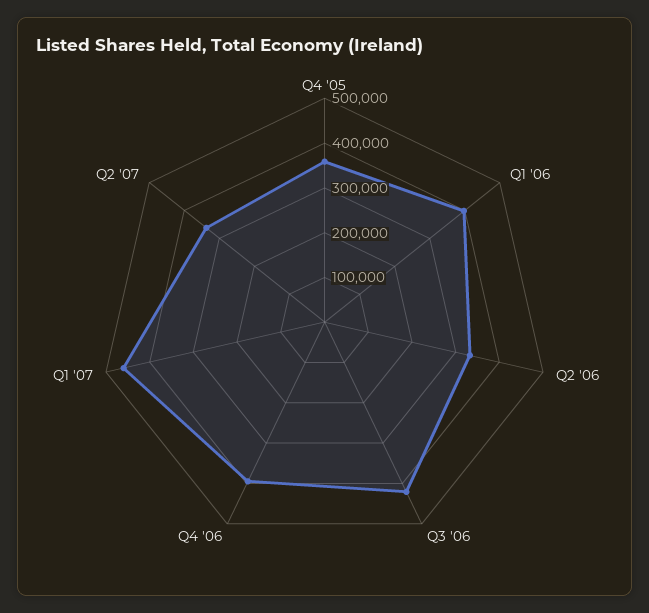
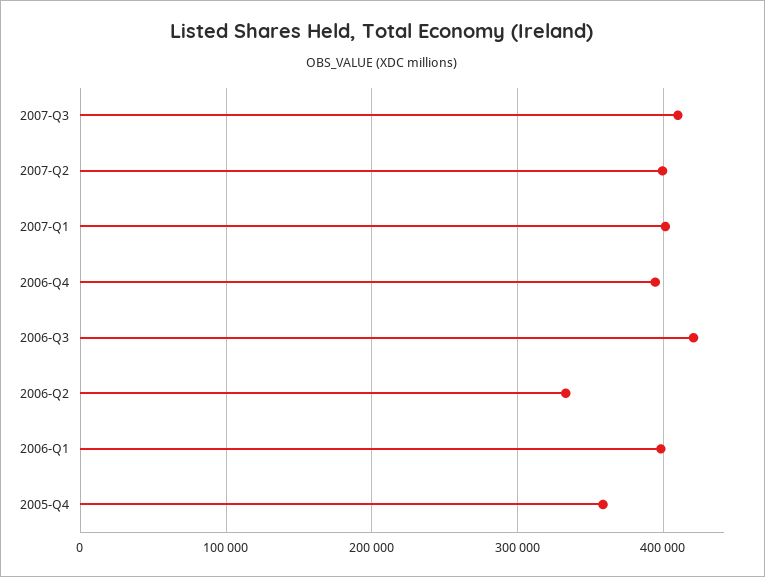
Q1 '07: 460000 -> 400000
Q2 '07: 340000 -> 400000
2007-Q3: none -> 410000

